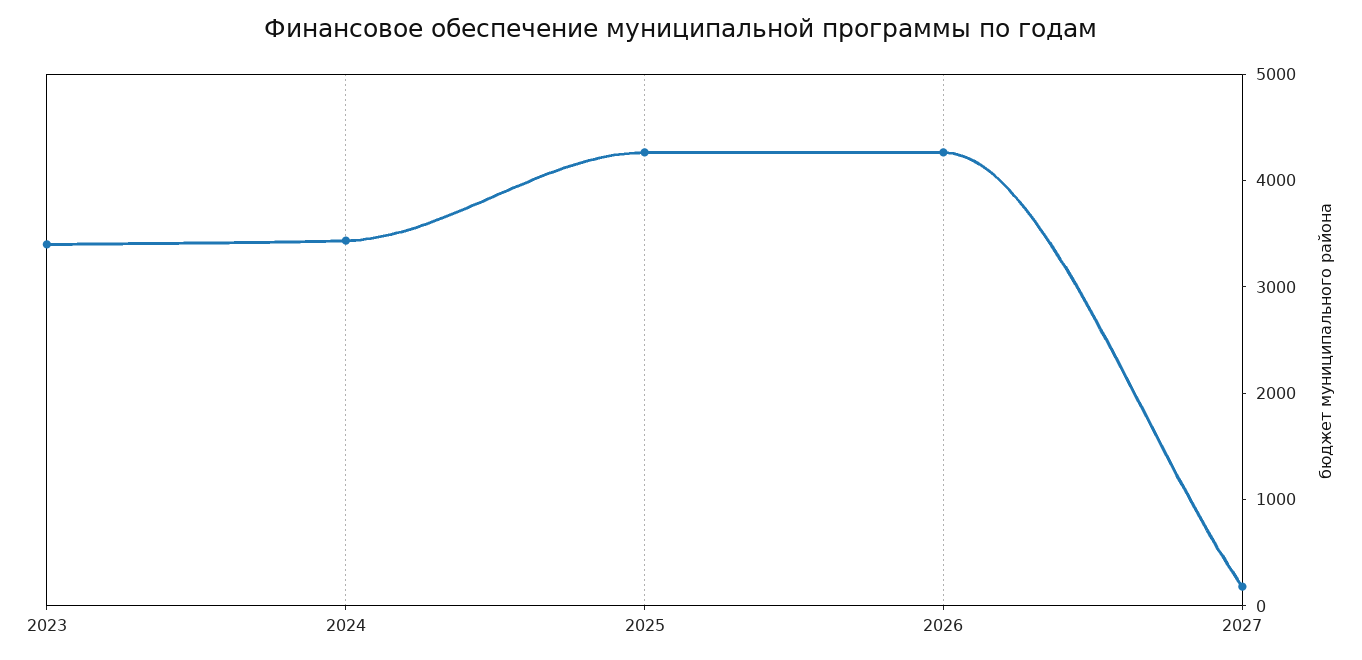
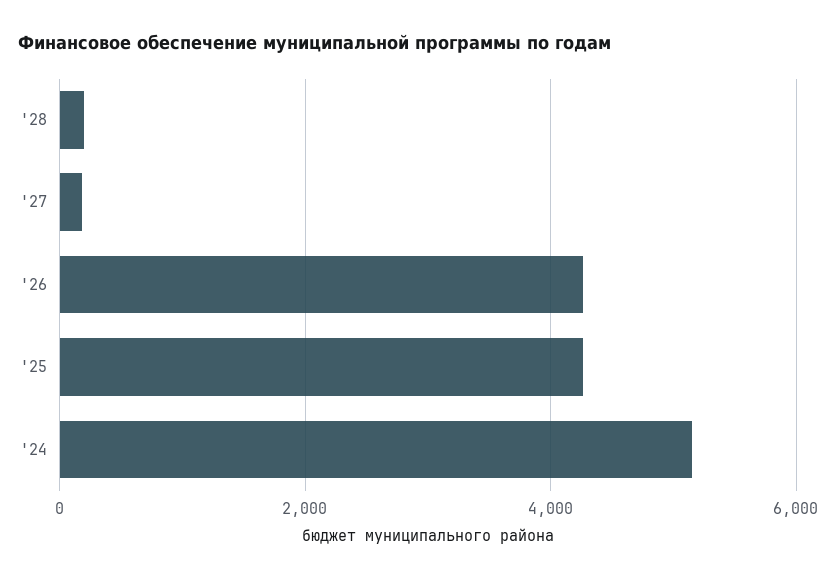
2023: 3400 -> none
2024: 3400 -> 5200
'28: none -> 200

